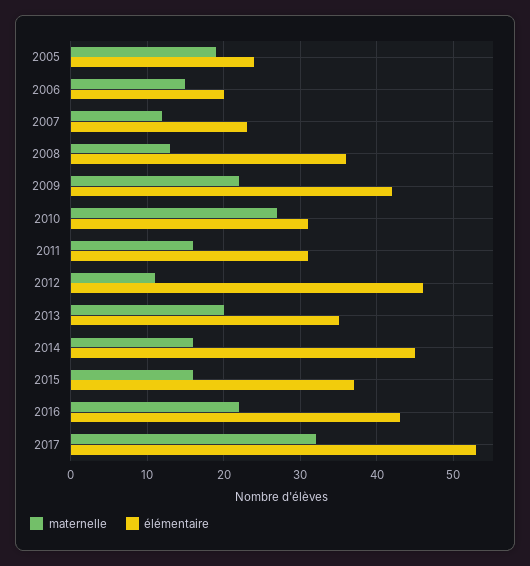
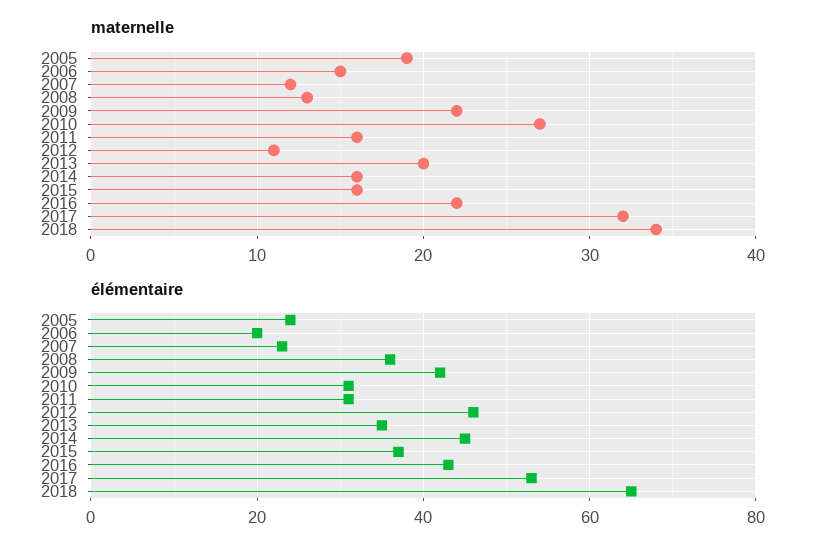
maternelle, 2018: none -> 34
élémentaire, 2018: none -> 65

